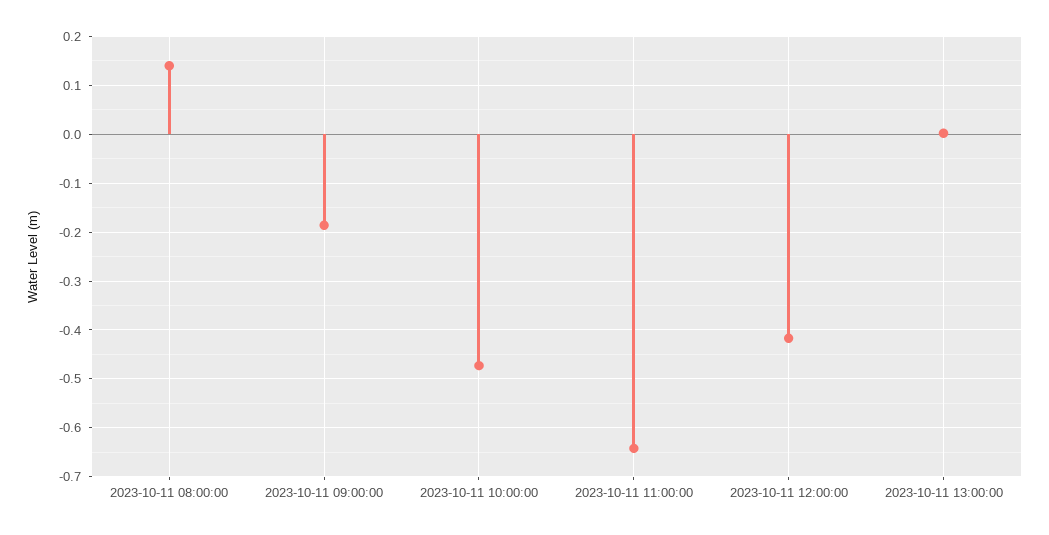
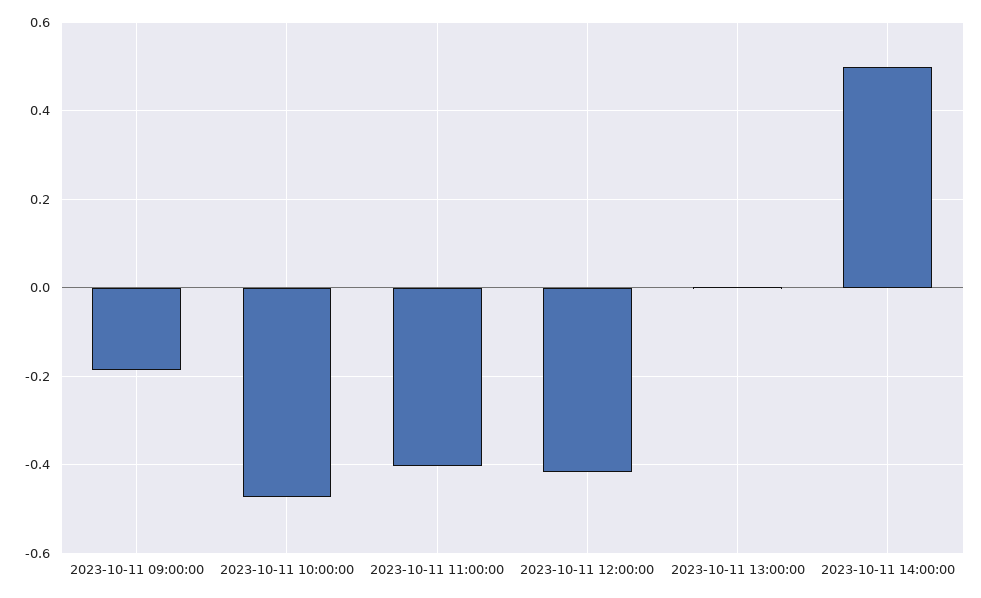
2023-10-11 08:00:00: 0.14 -> none
2023-10-11 11:00:00: -0.64 -> -0.4
2023-10-11 14:00:00: none -> 0.5

